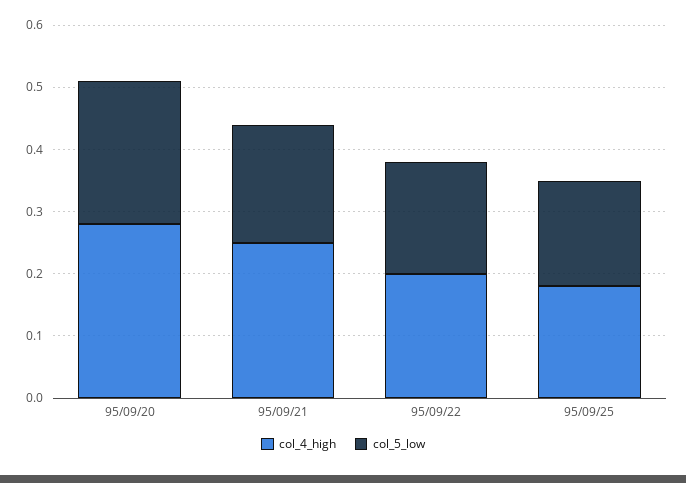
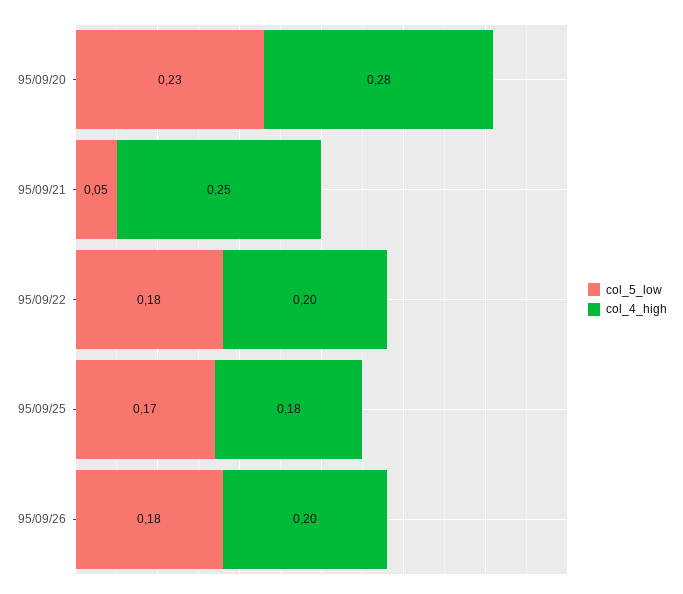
col_5_low, 95/09/21: 0.2 -> 0.05
col_5_low, 95/09/26: none -> 0.18
col_4_high, 95/09/26: none -> 0.2

